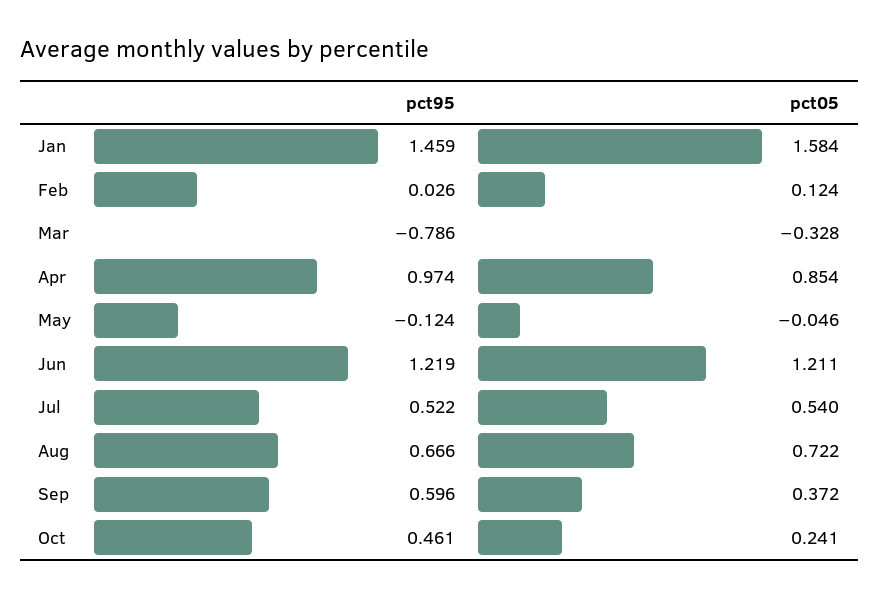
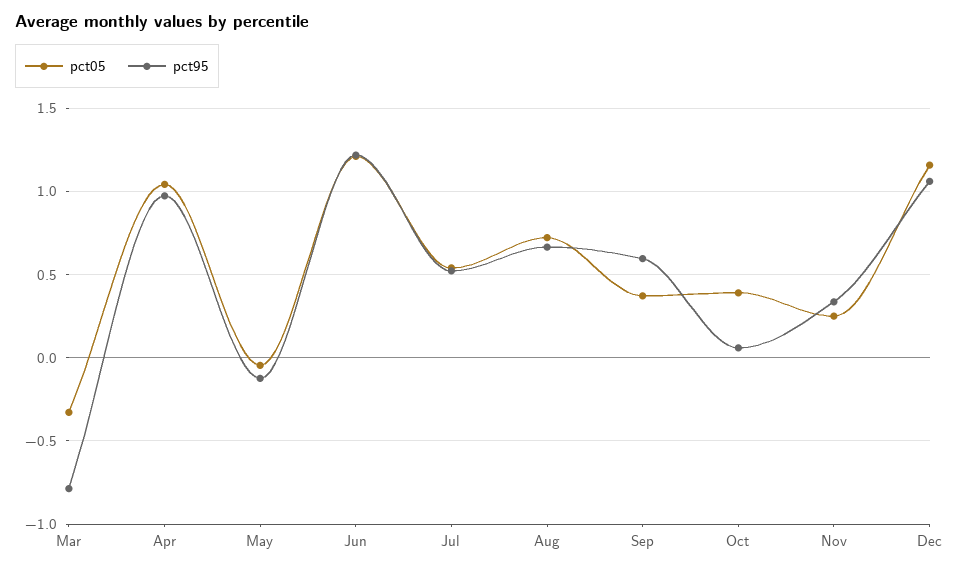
pct95, Jan: 1.459 -> none
pct05, Jan: 1.584 -> none
pct95, Feb: 0.026 -> none
pct05, Feb: 0.124 -> none
pct05, Apr: 0.854 -> 1.05
pct95, Oct: 0.461 -> 0.05
pct05, Oct: 0.241 -> 0.4
pct05, Nov: none -> 0.25
pct95, Nov: none -> 0.35
pct05, Dec: none -> 1.15
pct95, Dec: none -> 1.05

